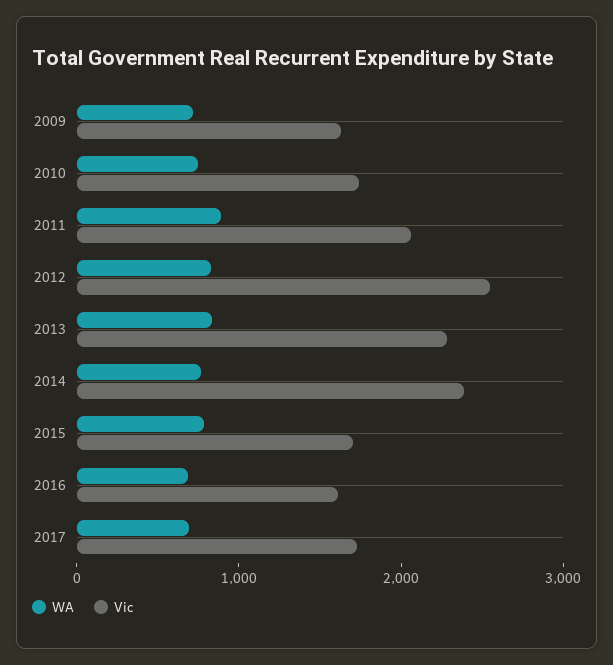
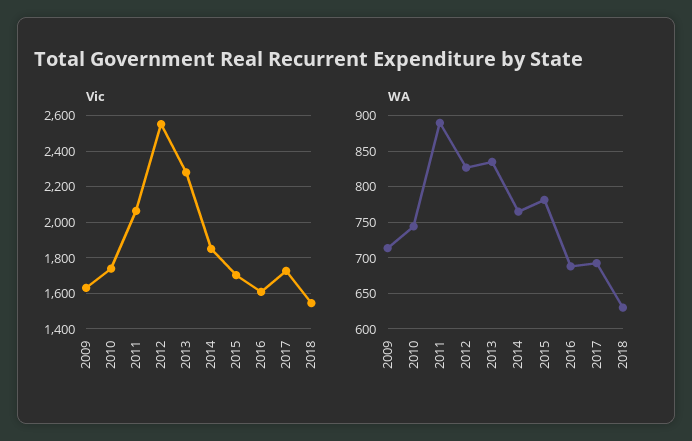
Vic, 2014: 2400 -> 1850
Vic, 2018: none -> 1550
WA, 2018: none -> 630

